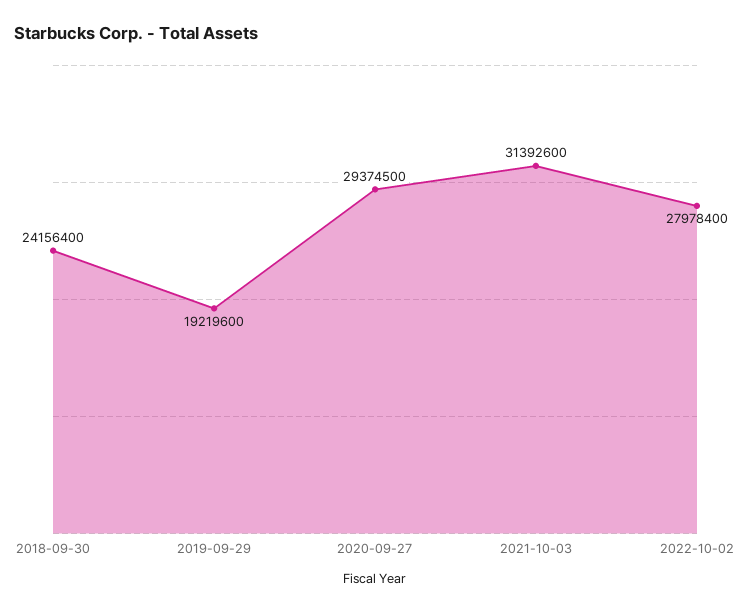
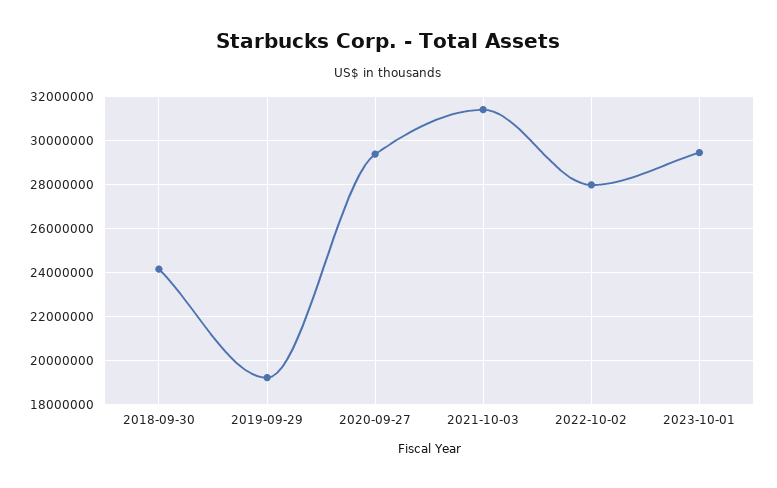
2023-10-01: none -> 29500000

